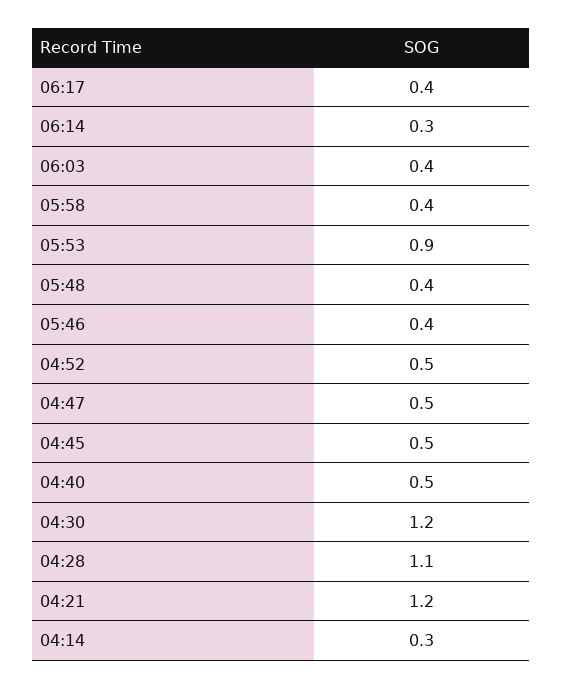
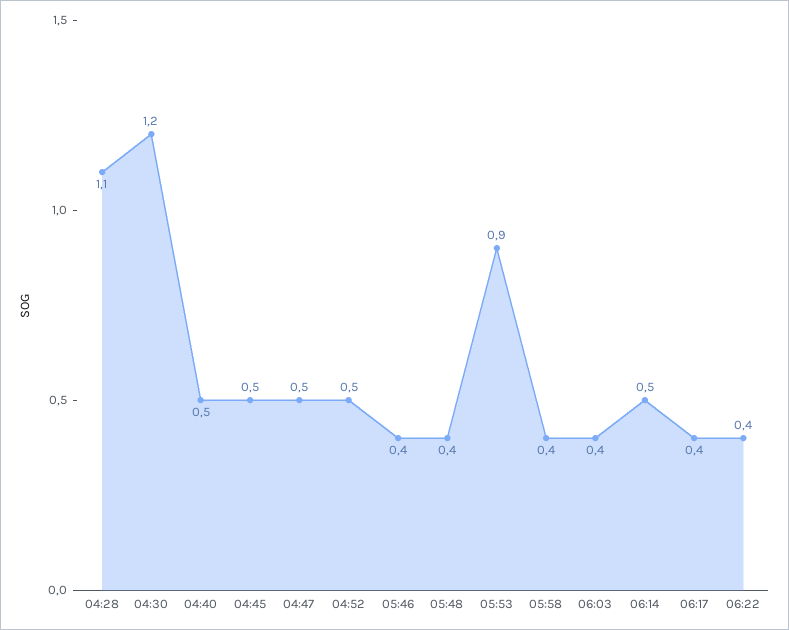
06:14: 0.3 -> 0.5
04:21: 1.2 -> none
04:14: 0.3 -> none
06:22: none -> 0.4

